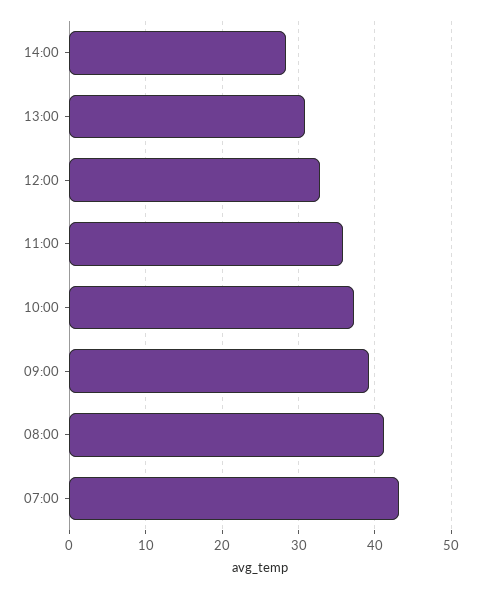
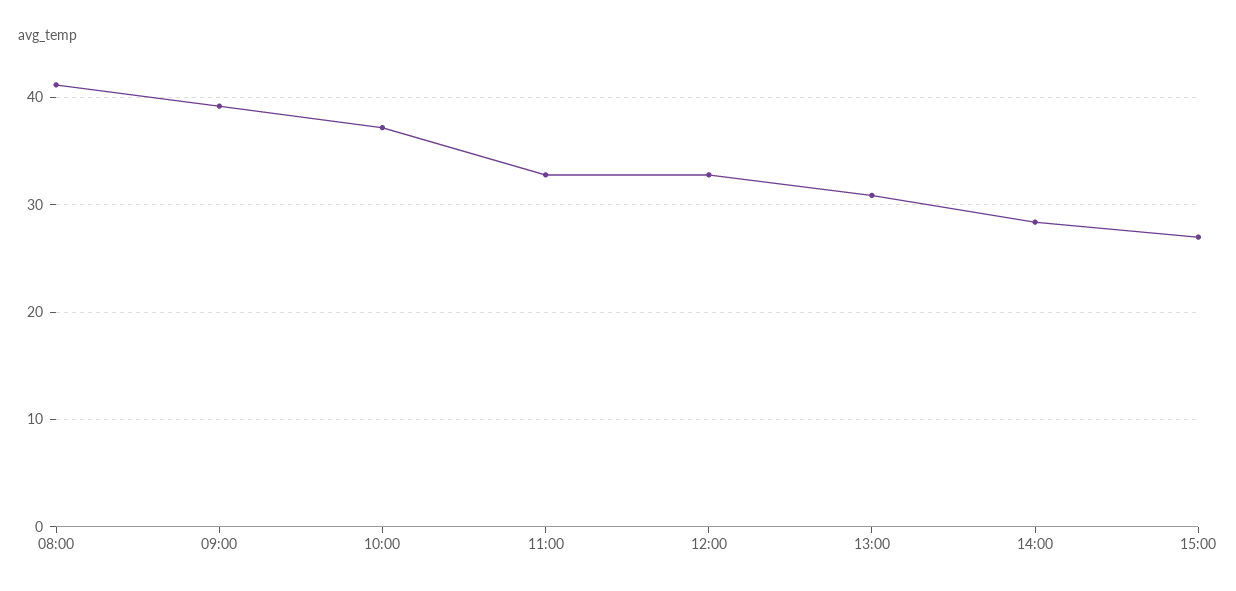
11:00: 36 -> 33
07:00: 43 -> none
15:00: none -> 27

